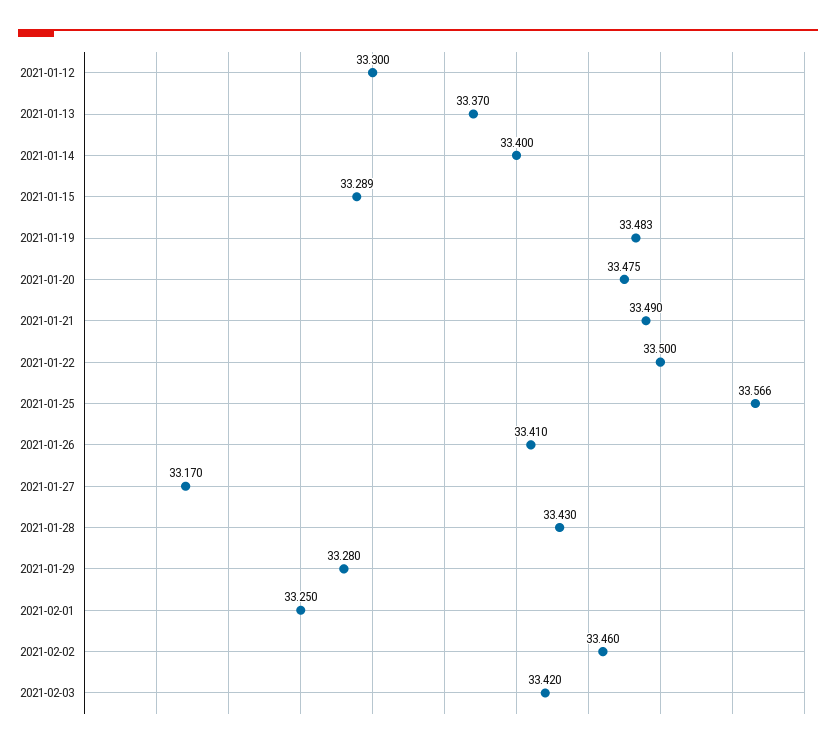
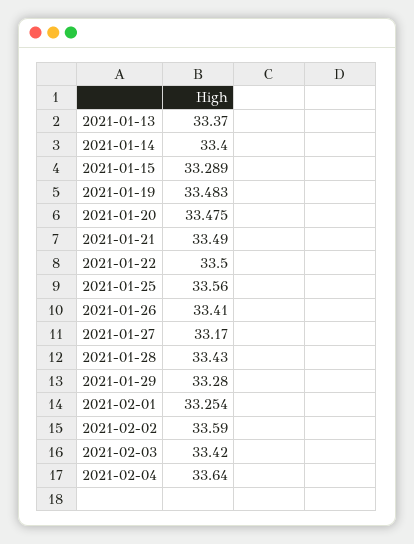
2021-01-12: 33.3 -> none
2021-01-25: 33.566 -> 33.56
2021-02-01: 33.25 -> 33.254
2021-02-02: 33.46 -> 33.59
2021-02-04: none -> 33.64

